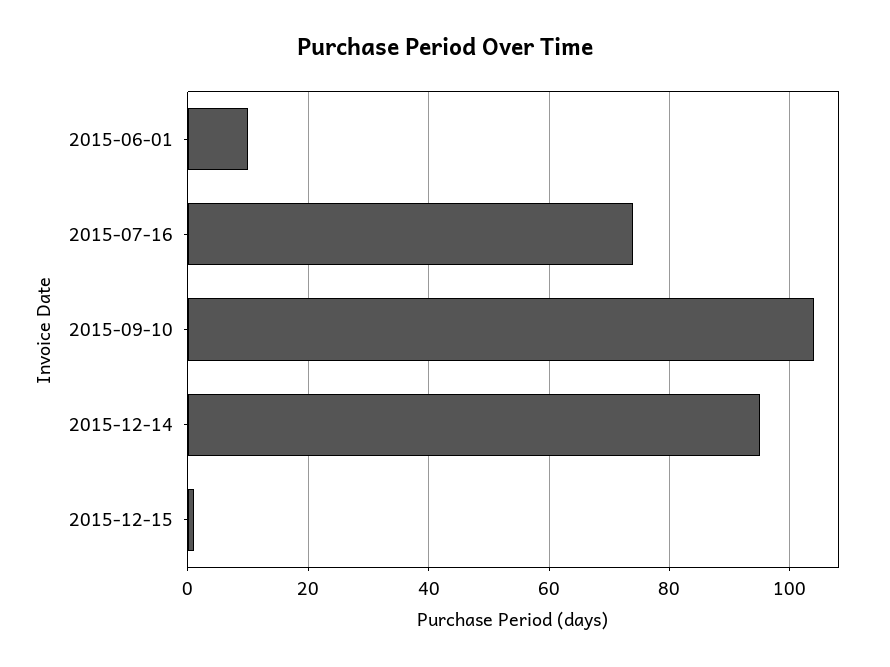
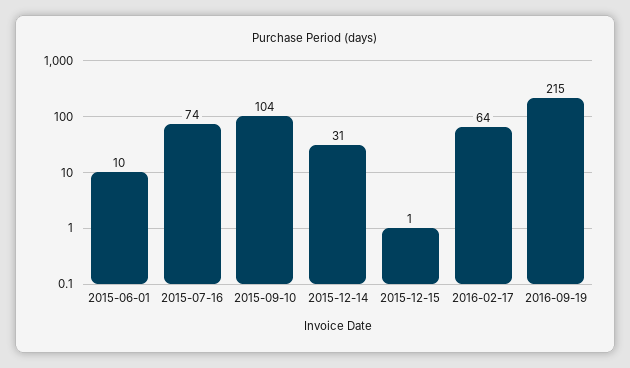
2015-12-14: 95 -> 31
2016-02-17: none -> 64
2016-09-19: none -> 215

